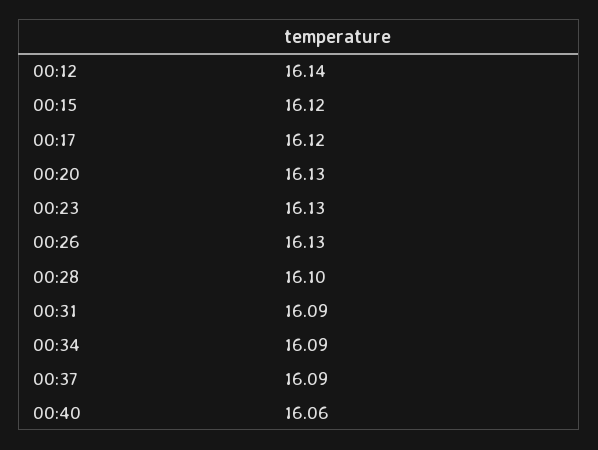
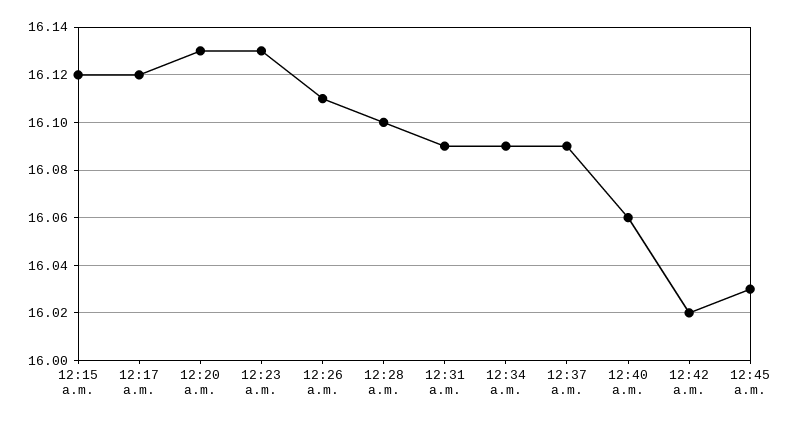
00:12: 16.14 -> none
00:26: 16.13 -> 16.11
12:42 a.m.: none -> 16.02
12:45 a.m.: none -> 16.03

